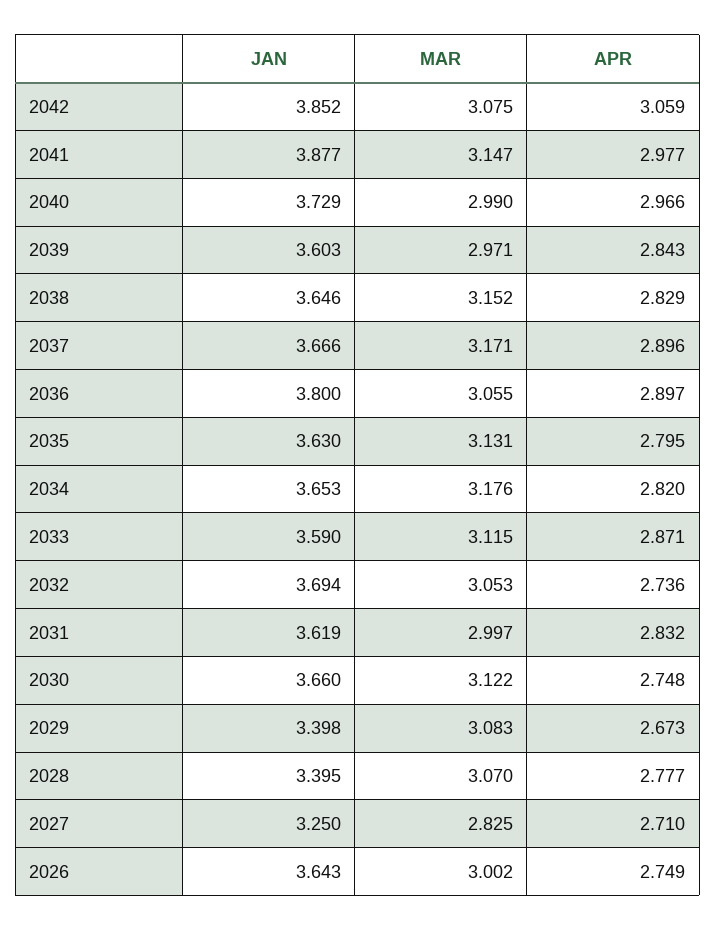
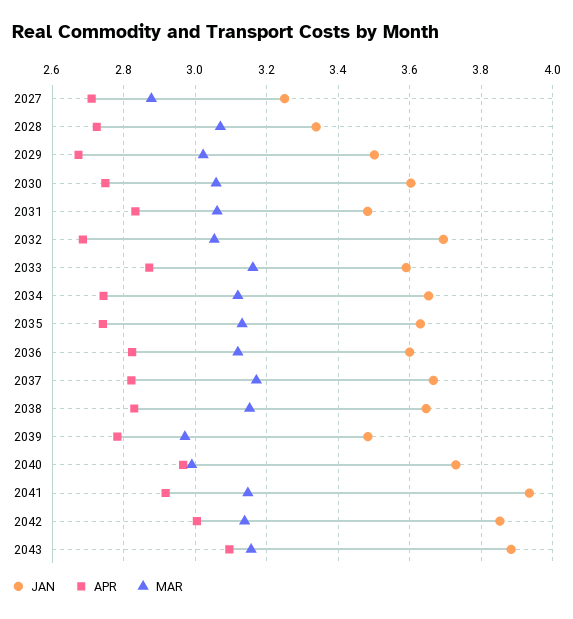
MAR, 2042: 3.075 -> 3.14
APR, 2042: 3.059 -> 3
JAN, 2041: 3.877 -> 3.94
APR, 2041: 2.977 -> 2.92
JAN, 2039: 3.603 -> 3.48
APR, 2039: 2.843 -> 2.78
APR, 2037: 2.896 -> 2.82
JAN, 2036: 3.8 -> 3.6
MAR, 2036: 3.055 -> 3.12
APR, 2036: 2.897 -> 2.82
APR, 2035: 2.795 -> 2.74
MAR, 2034: 3.176 -> 3.12
APR, 2034: 2.82 -> 2.74
MAR, 2033: 3.115 -> 3.16
APR, 2032: 2.736 -> 2.68
JAN, 2031: 3.619 -> 3.48
MAR, 2031: 2.997 -> 3.06
JAN, 2030: 3.66 -> 3.6
MAR, 2030: 3.122 -> 3.06
JAN, 2029: 3.398 -> 3.5
MAR, 2029: 3.083 -> 3.02
JAN, 2028: 3.395 -> 3.34
APR, 2028: 2.777 -> 2.72
MAR, 2027: 2.825 -> 2.88
JAN, 2026: 3.643 -> none
MAR, 2026: 3.002 -> none
APR, 2026: 2.749 -> none
JAN, 2043: none -> 3.88
APR, 2043: none -> 3.1
MAR, 2043: none -> 3.16

